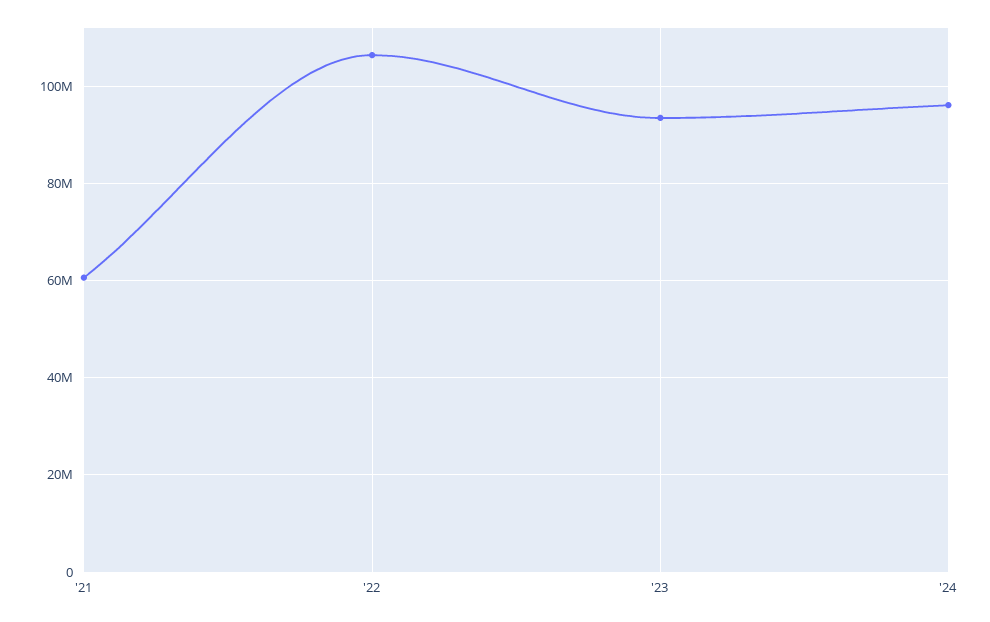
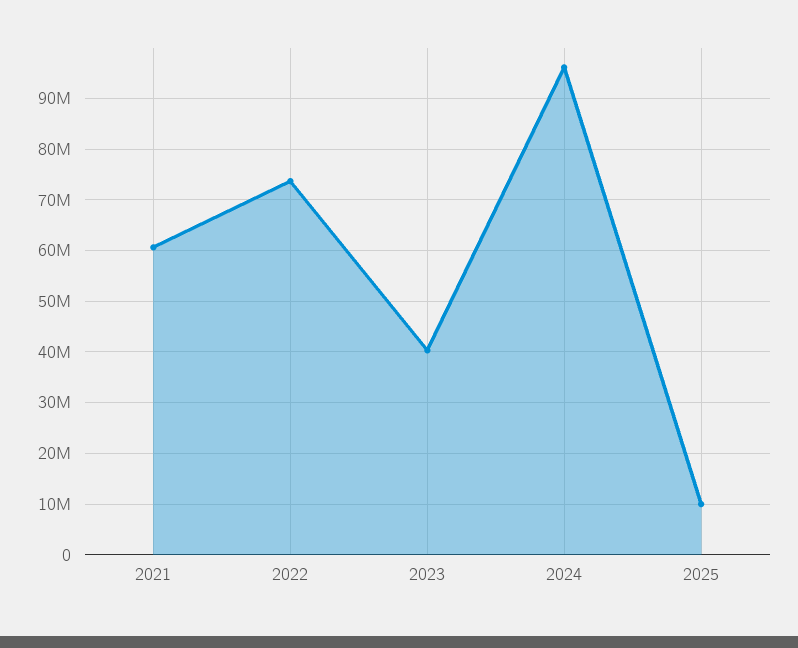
'22: 106000000 -> 74000000
'23: 94000000 -> 40000000
2025: none -> 10000000

